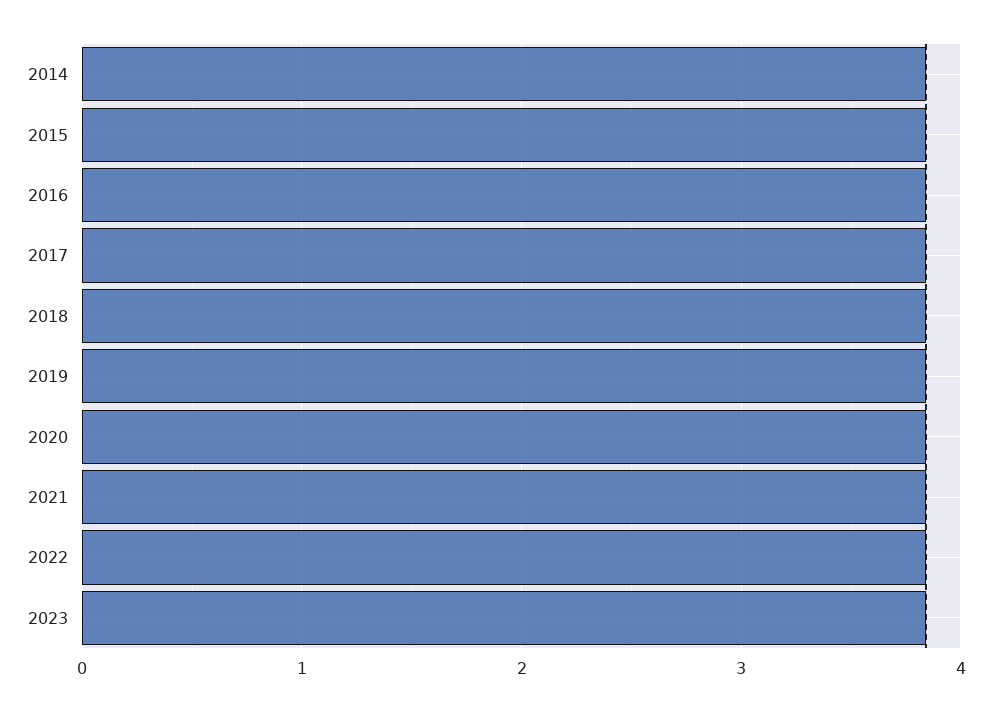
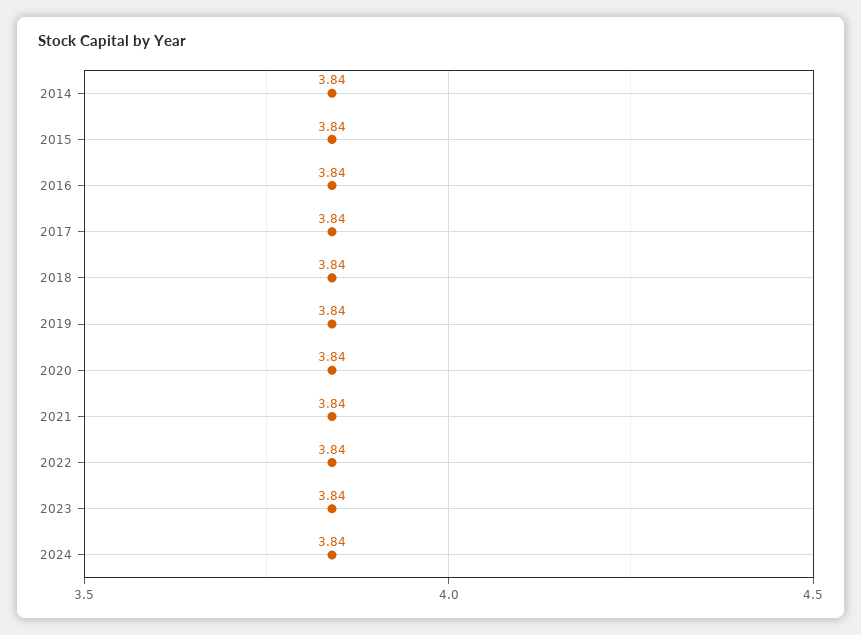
2024: none -> 3.84

